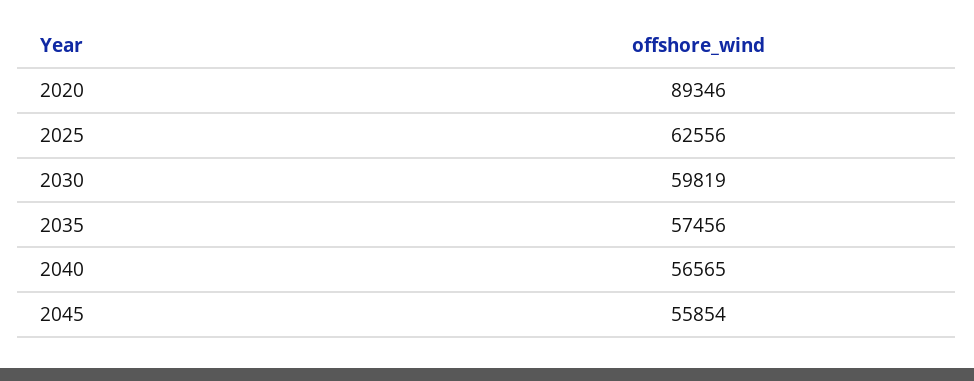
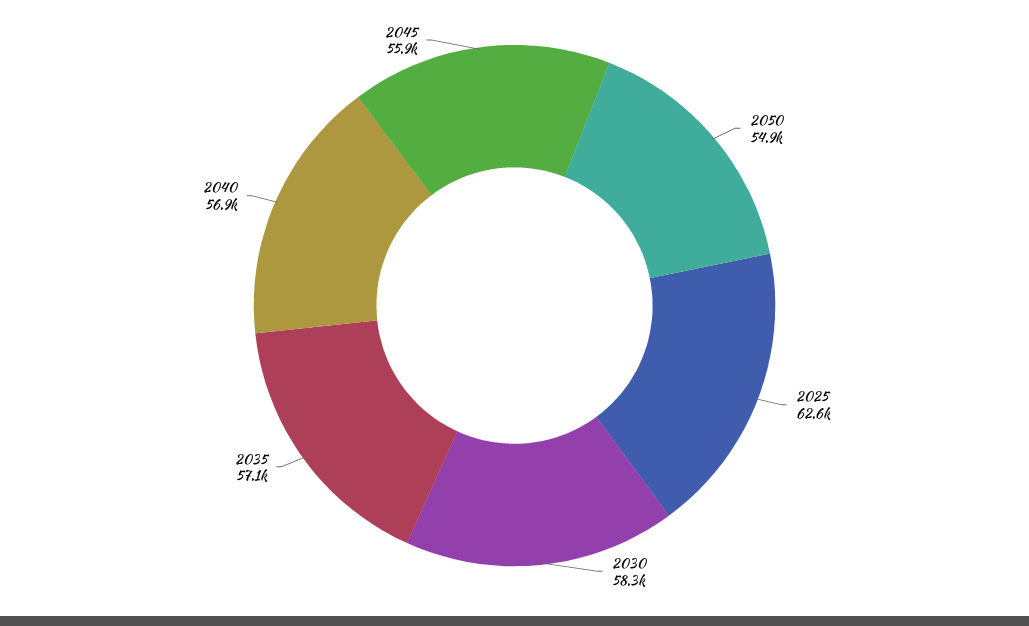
2020: 89346 -> none
2030: 59819 -> 58300
2035: 57456 -> 57100
2040: 56565 -> 56900
2050: none -> 54900

